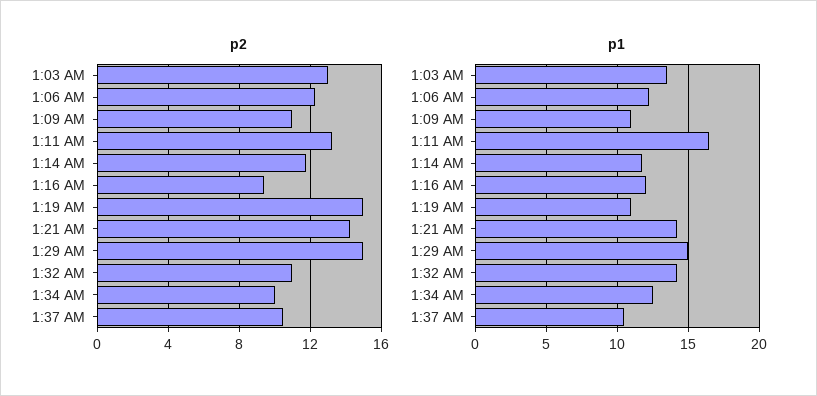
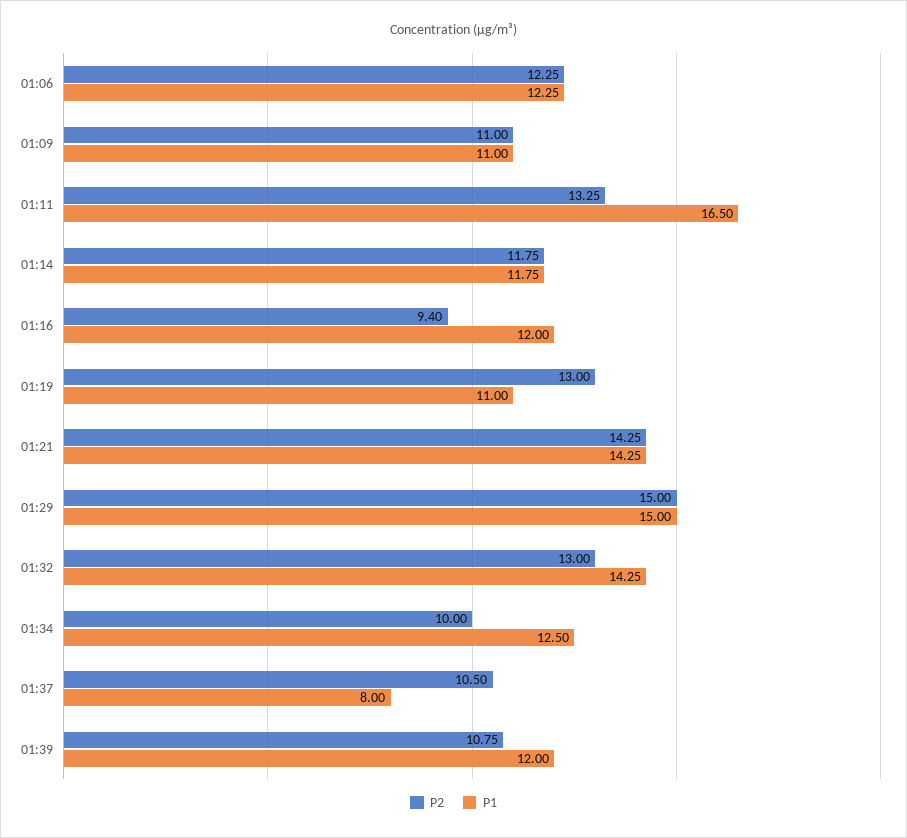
p2, 1:03 AM: 13 -> none
p2, 1:19 AM: 15 -> 13
p2, 1:32 AM: 11 -> 13
p1, 1:03 AM: 13.5 -> none
p1, 1:37 AM: 10.5 -> 8
p2, 01:39: none -> 10.75
p1, 01:39: none -> 12

